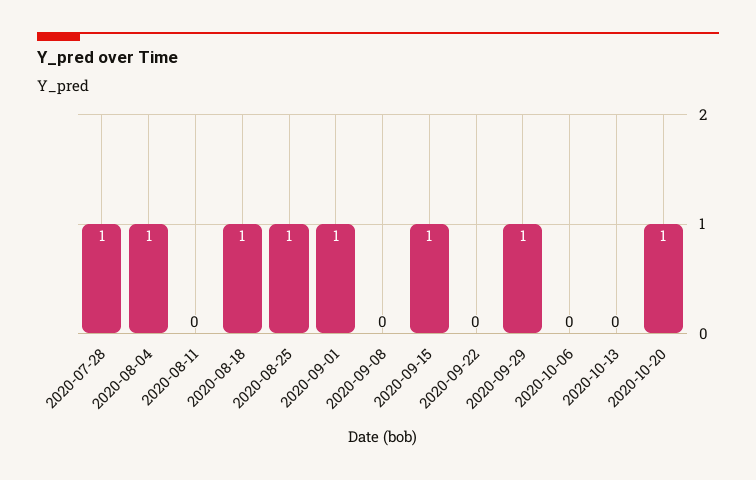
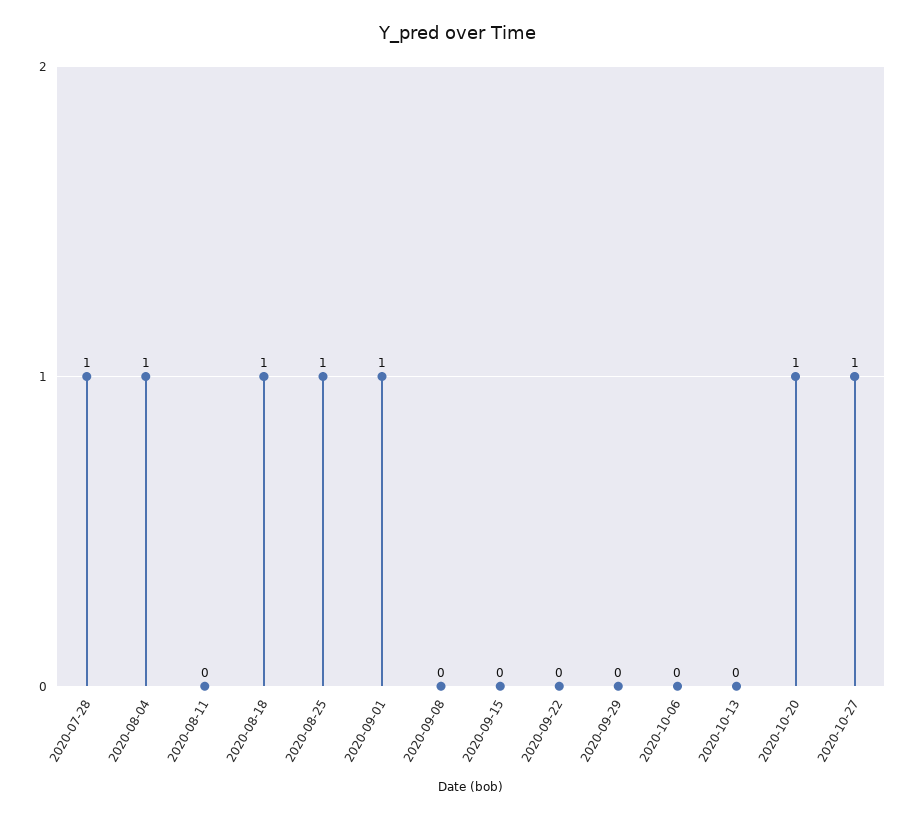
2020-09-15: 1 -> 0
2020-09-29: 1 -> 0
2020-10-27: none -> 1

